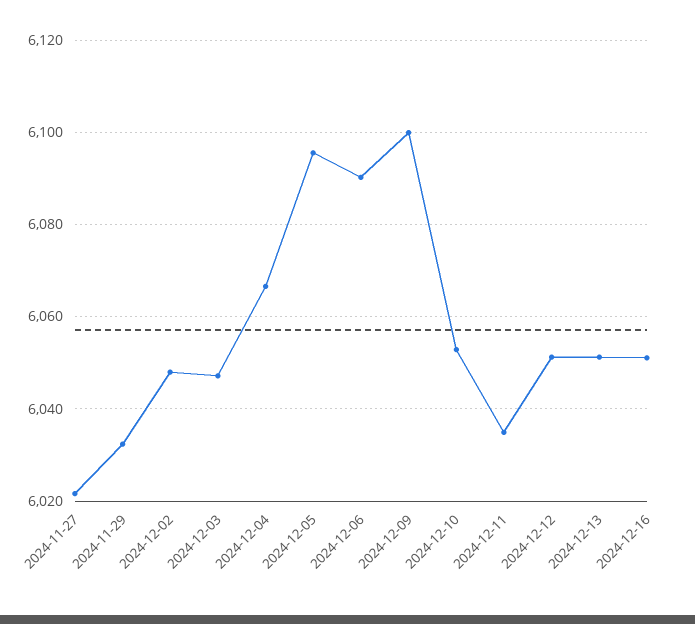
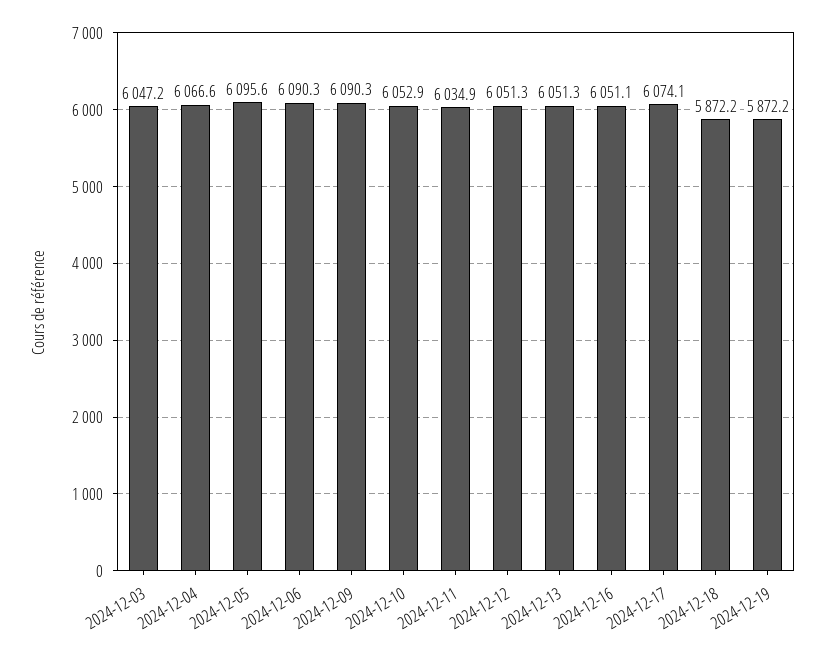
2024-11-27: 6022 -> none
2024-11-29: 6032 -> none
2024-12-02: 6048 -> none
2024-12-09: 6100 -> 6090.3
2024-12-17: none -> 6074.1
2024-12-18: none -> 5872.2
2024-12-19: none -> 5872.2

